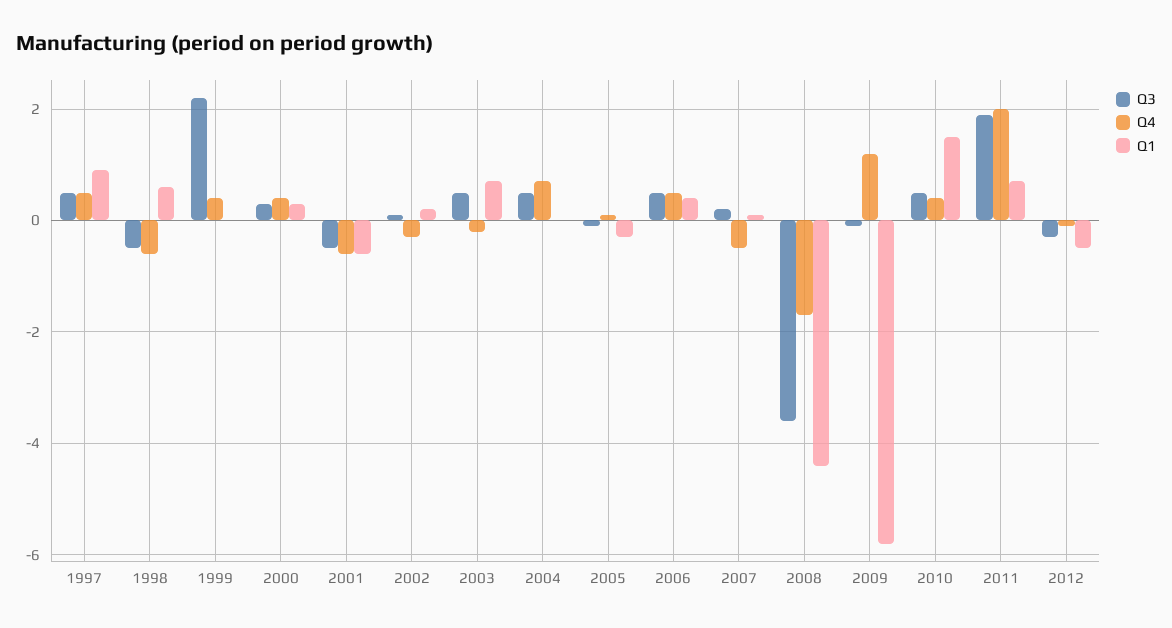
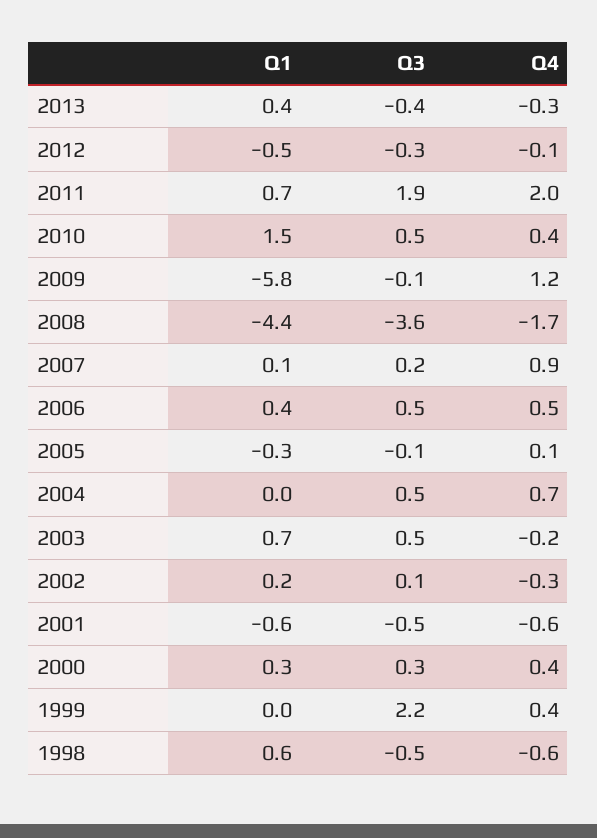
Q3, 1997: 0.5 -> none
Q4, 1997: 0.5 -> none
Q1, 1997: 1 -> none
Q4, 2007: -0.5 -> 0.9
Q1, 2013: none -> 0.4
Q3, 2013: none -> -0.4
Q4, 2013: none -> -0.3

